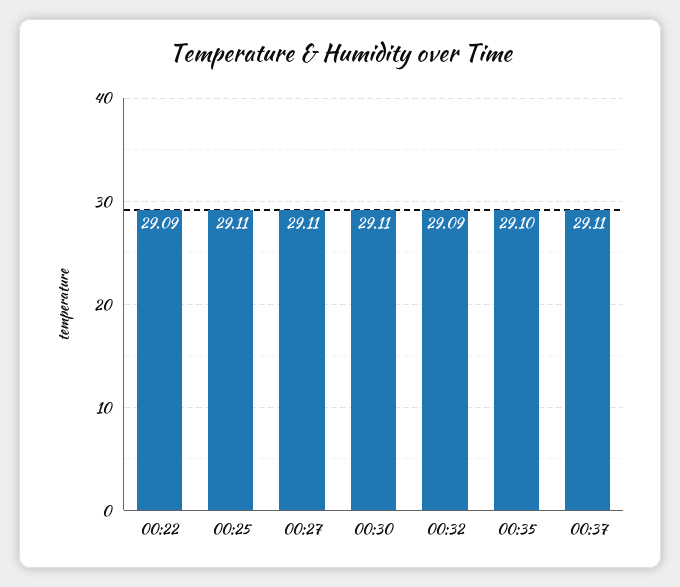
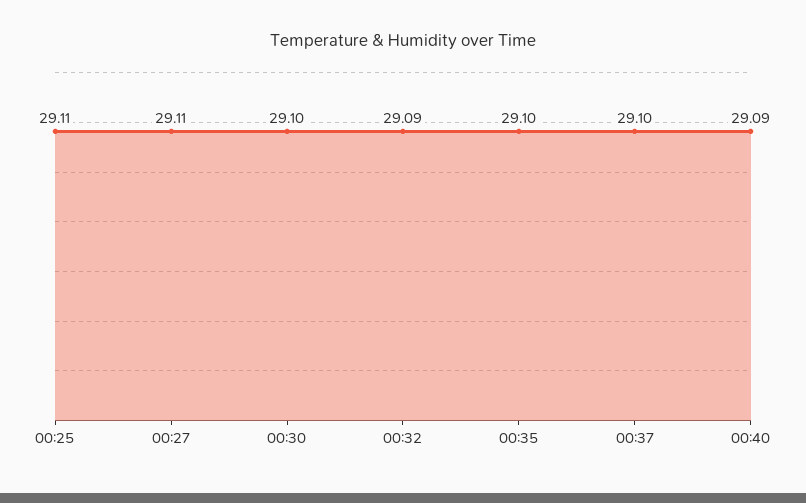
00:22: 29.09 -> none
00:30: 29.11 -> 29.1
00:37: 29.11 -> 29.1
00:40: none -> 29.09

